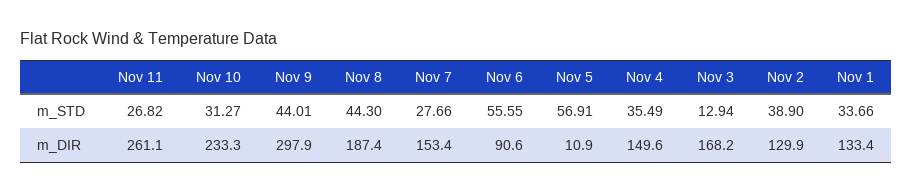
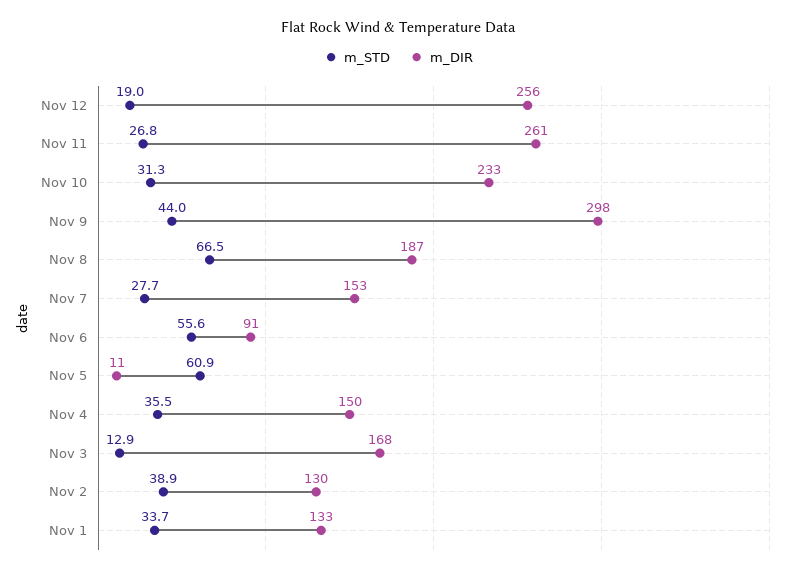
m_STD, Nov 8: 44.3 -> 66.5
m_STD, Nov 5: 56.91 -> 60.9
m_STD, Nov 12: none -> 19
m_DIR, Nov 12: none -> 256

